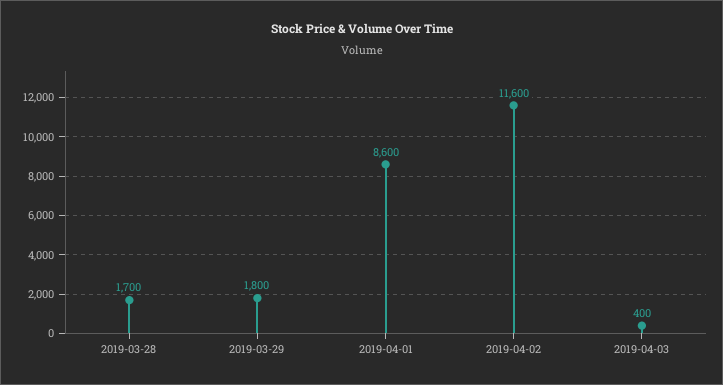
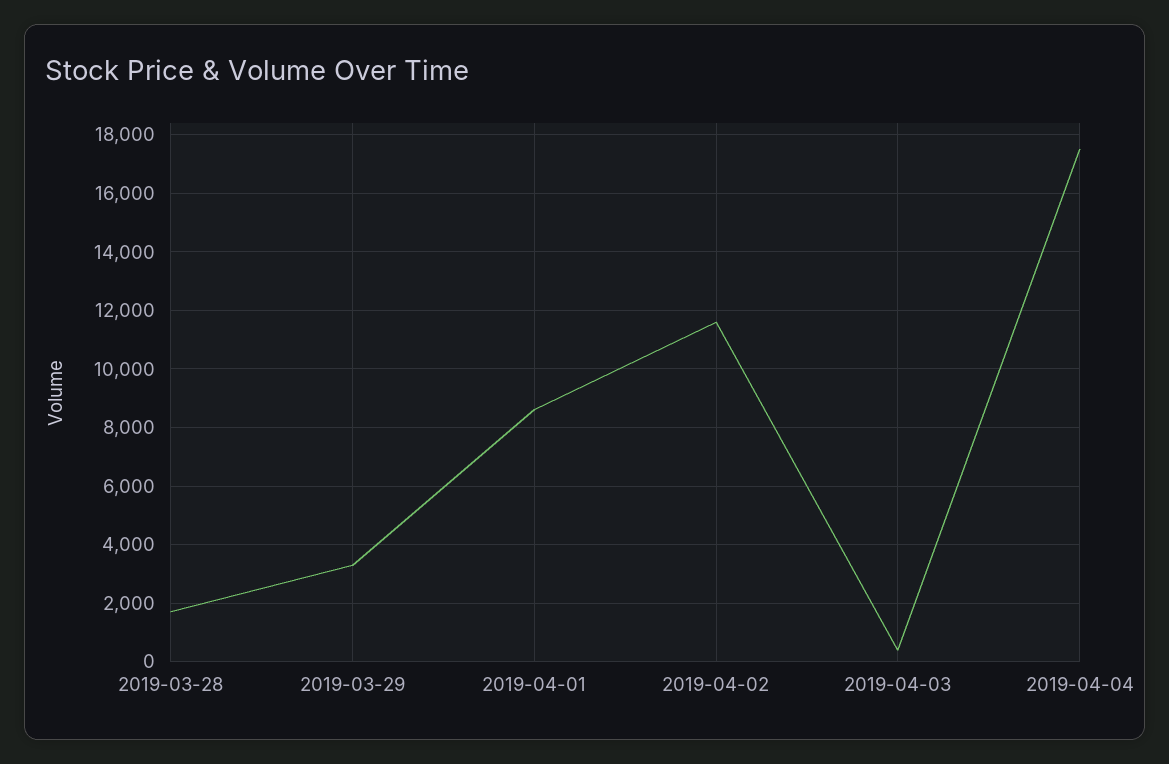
2019-03-29: 1800 -> 3250
2019-04-04: none -> 17500

